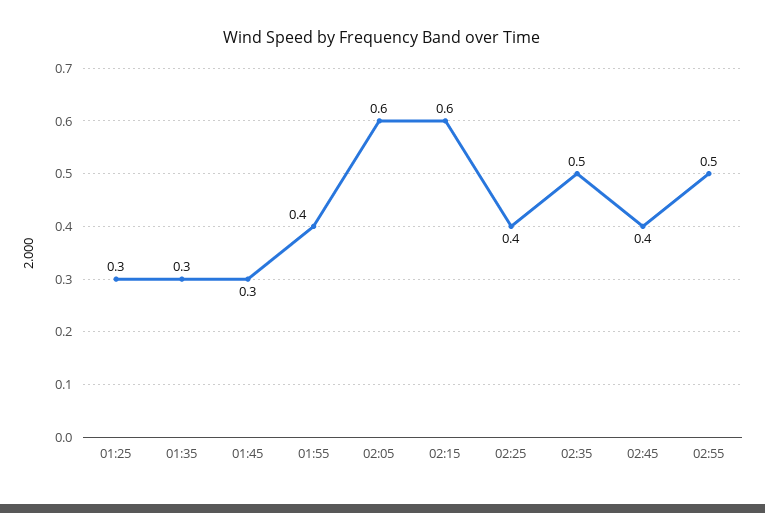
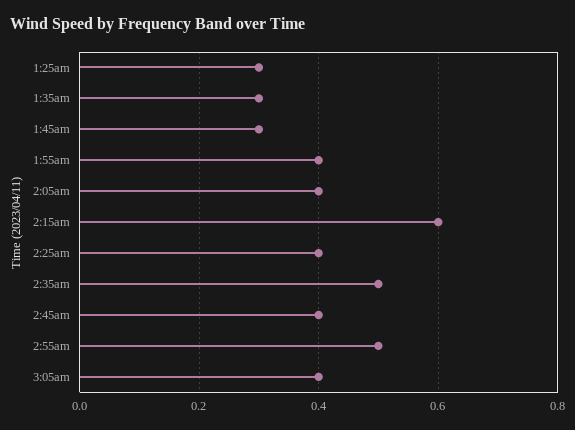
02:05: 0.6 -> 0.4
3:05am: none -> 0.4

